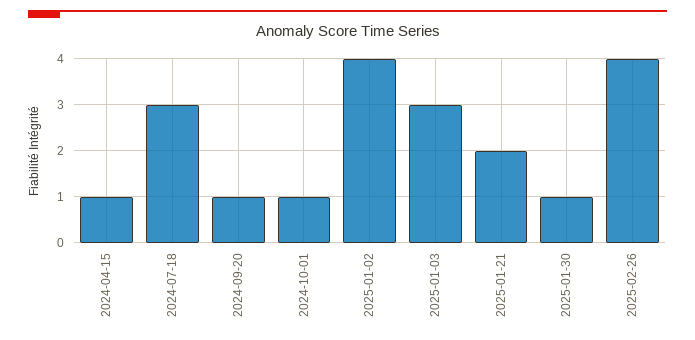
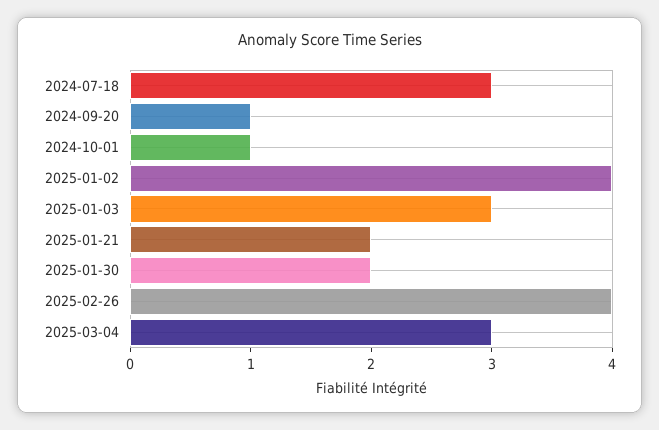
2024-04-15: 1 -> none
2025-01-30: 1 -> 2
2025-03-04: none -> 3

